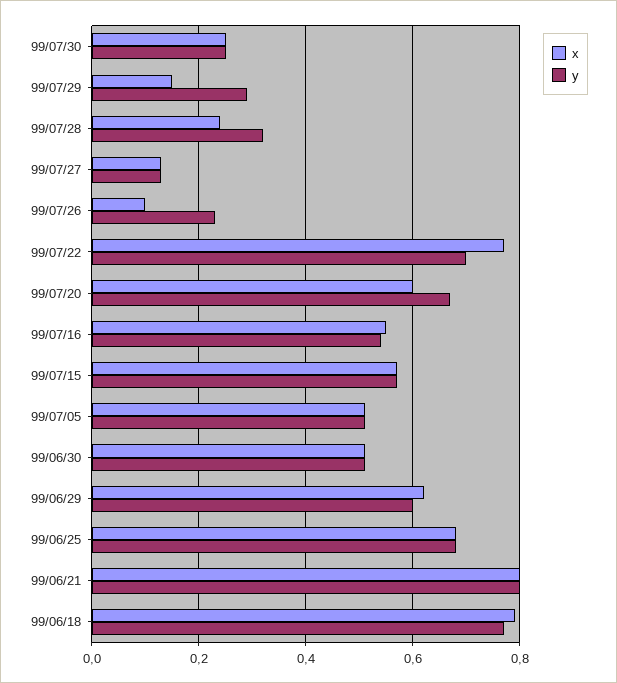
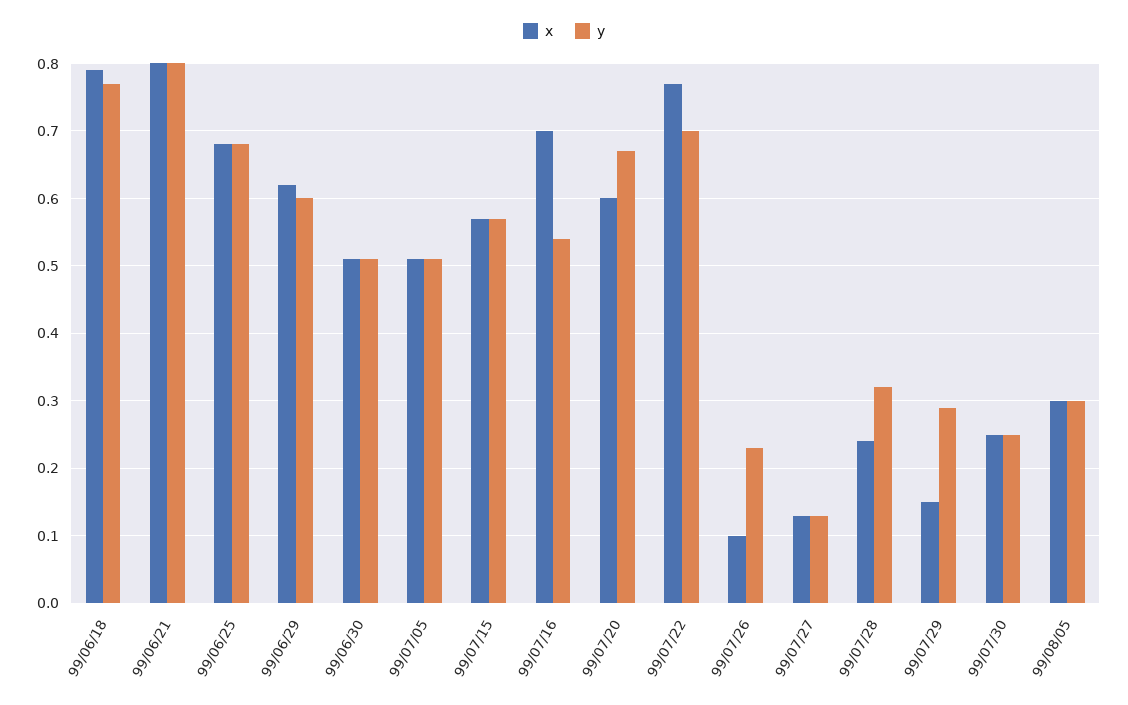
x, 99/07/16: 0.55 -> 0.7
x, 99/08/05: none -> 0.3
y, 99/08/05: none -> 0.3

